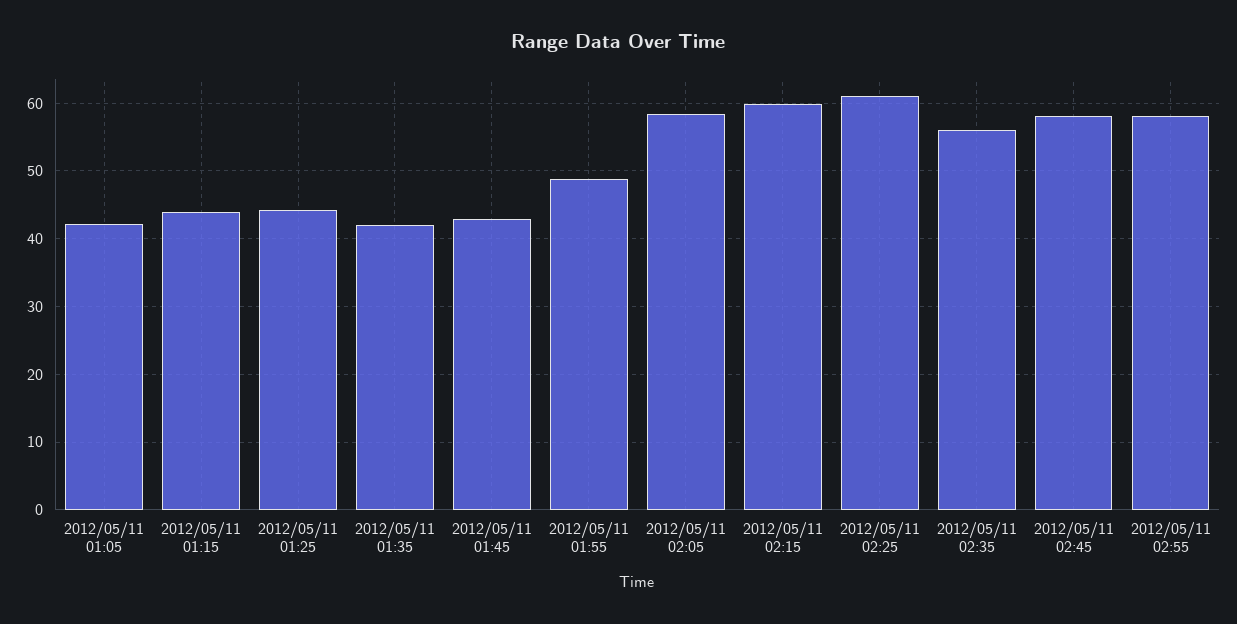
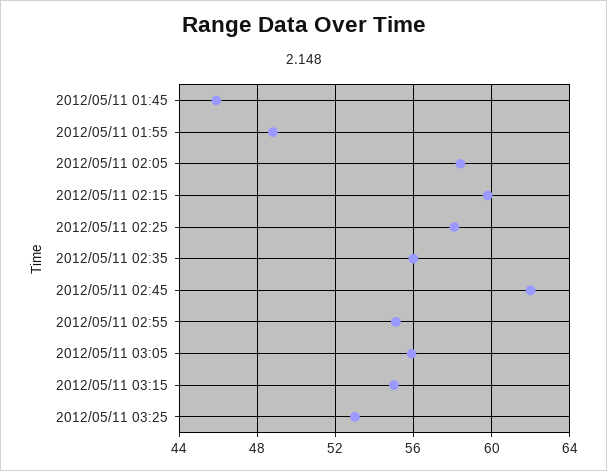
2012/05/11 01:05: 42 -> none
2012/05/11 01:15: 44 -> none
2012/05/11 01:25: 44 -> none
2012/05/11 01:35: 42 -> none
2012/05/11 01:45: 43 -> 46
2012/05/11 02:25: 61 -> 58
2012/05/11 02:45: 58 -> 62
2012/05/11 02:55: 58 -> 55
2012/05/11 03:05: none -> 56
2012/05/11 03:15: none -> 55
2012/05/11 03:25: none -> 53

